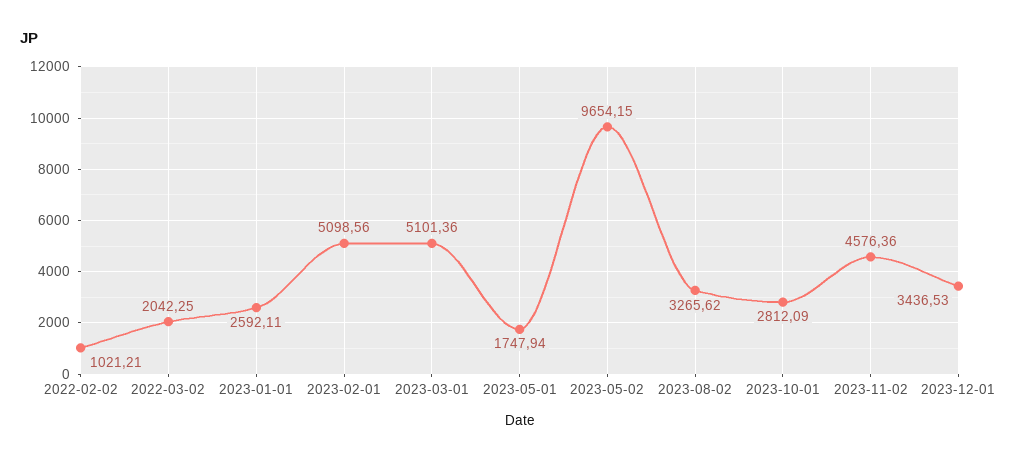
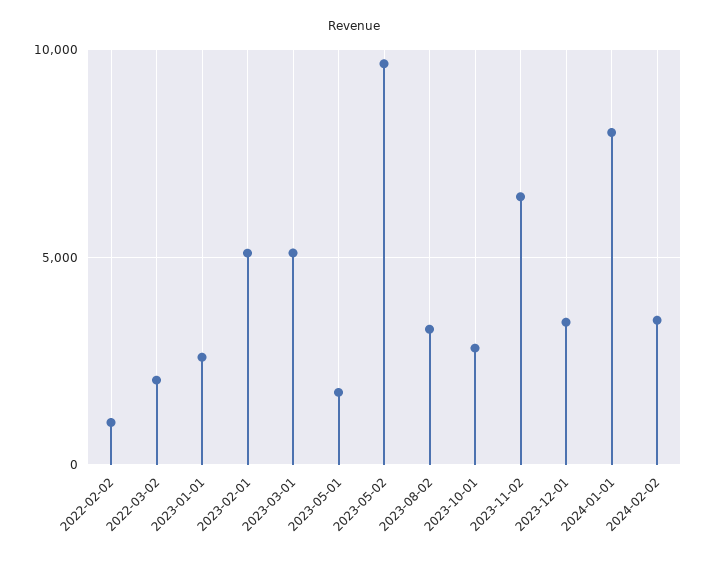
2023-11-02: 4576.36 -> 6500
2024-01-01: none -> 8000
2024-02-02: none -> 3500

